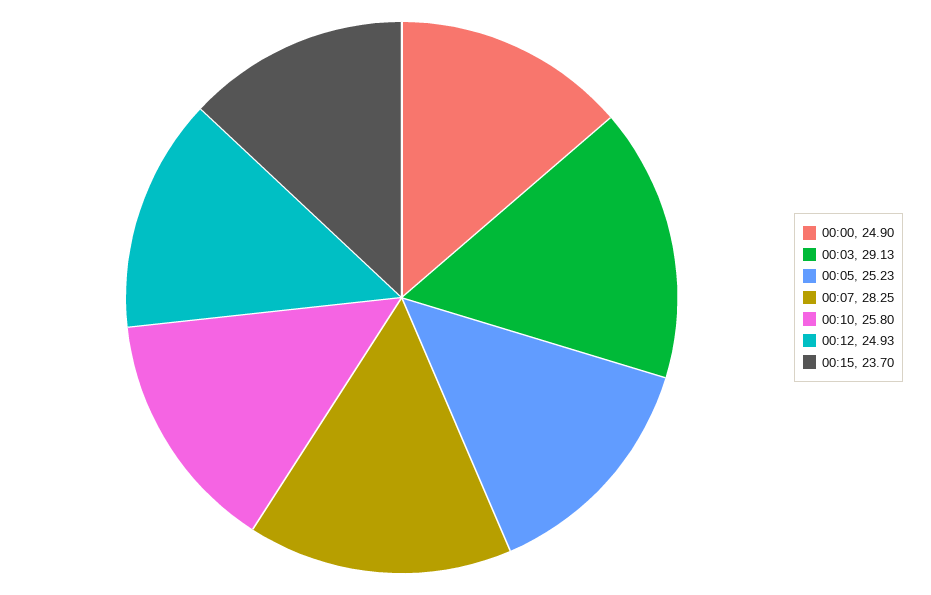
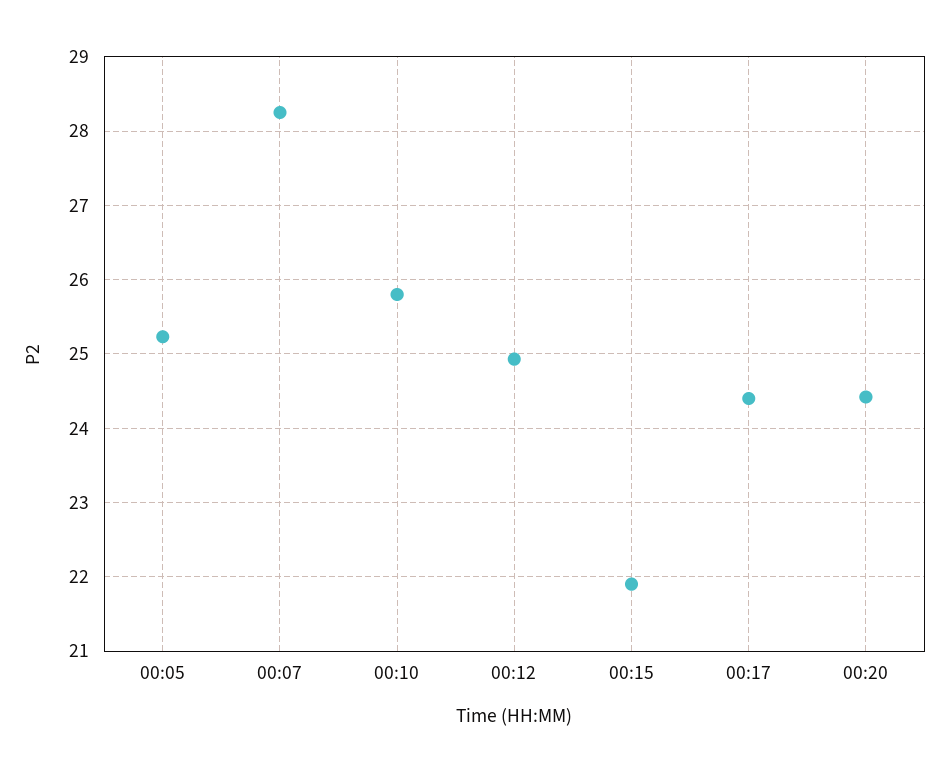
00:00: 24.9 -> none
00:03: 29.13 -> none
00:15: 23.7 -> 21.9
00:17: none -> 24.4
00:20: none -> 24.4

